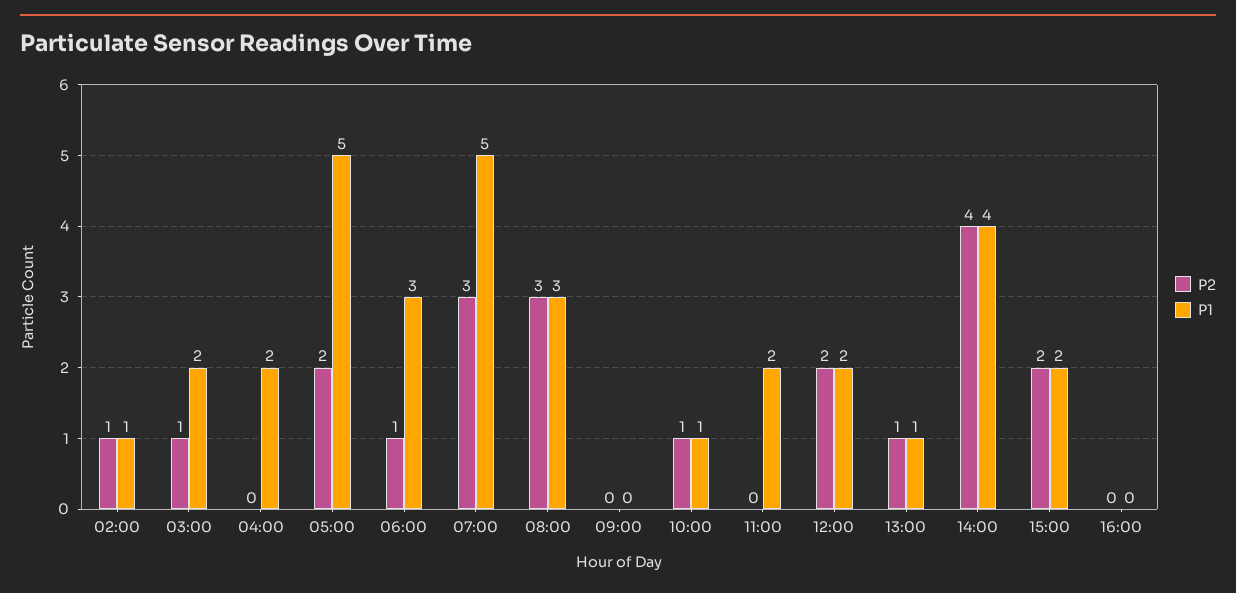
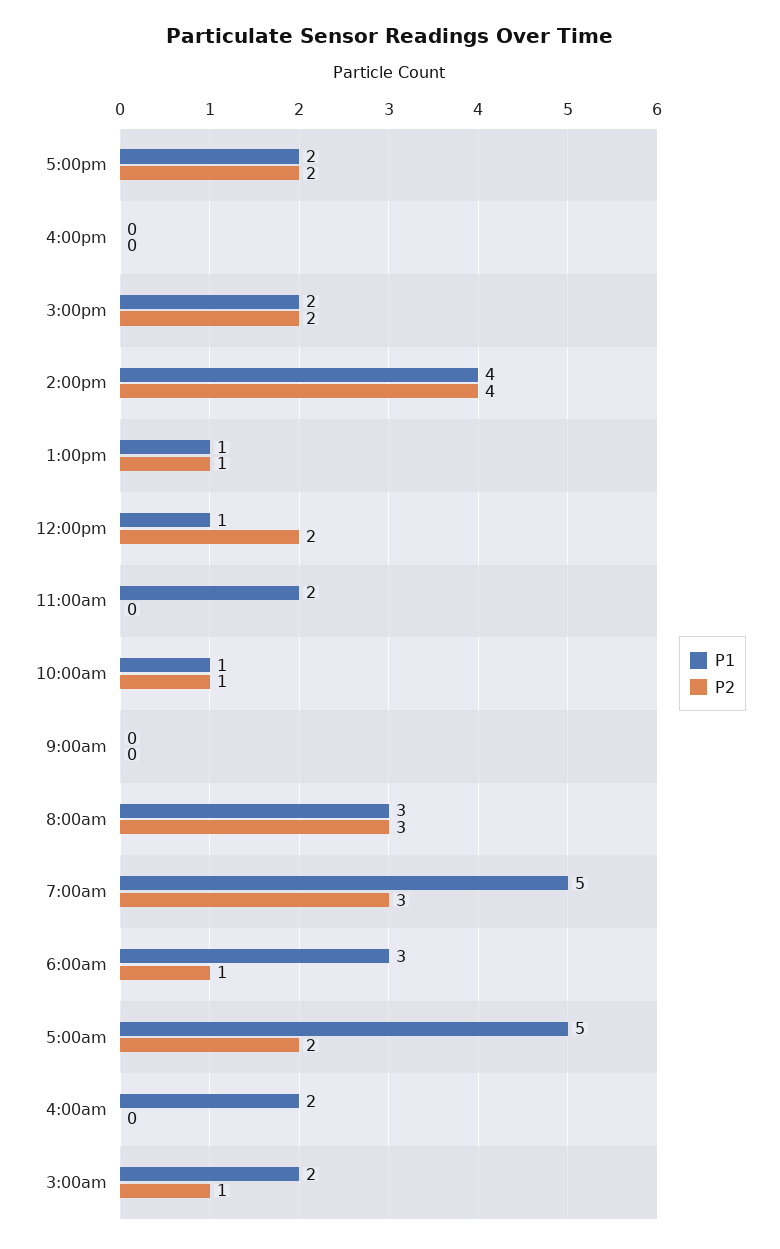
P2, 02:00: 1 -> none
P1, 02:00: 1 -> none
P1, 12:00: 2 -> 1
P1, 5:00pm: none -> 2
P2, 5:00pm: none -> 2

